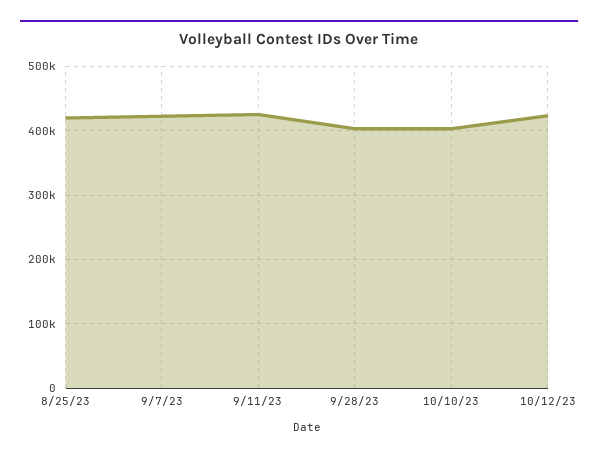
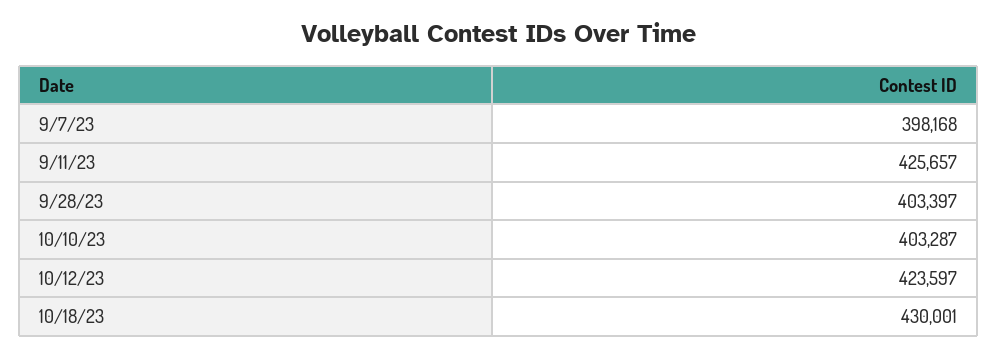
8/25/23: 420000 -> none
9/7/23: 420000 -> 398168
10/18/23: none -> 430001

